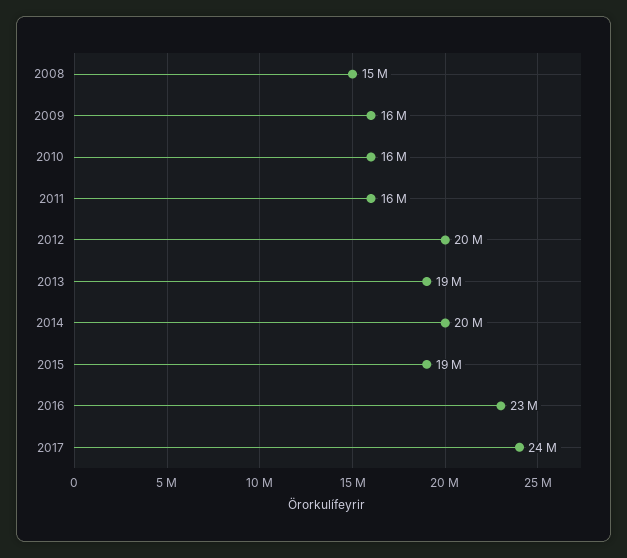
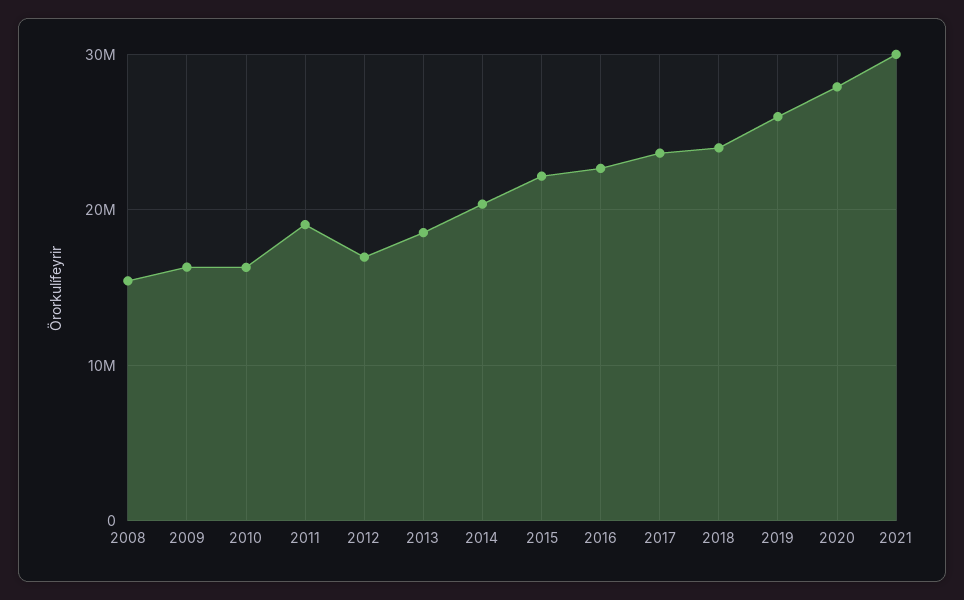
2011: 16000000 -> 19000000
2012: 20000000 -> 17000000
2015: 19000000 -> 22000000
2018: none -> 24000000
2019: none -> 26000000
2020: none -> 28000000
2021: none -> 30000000

